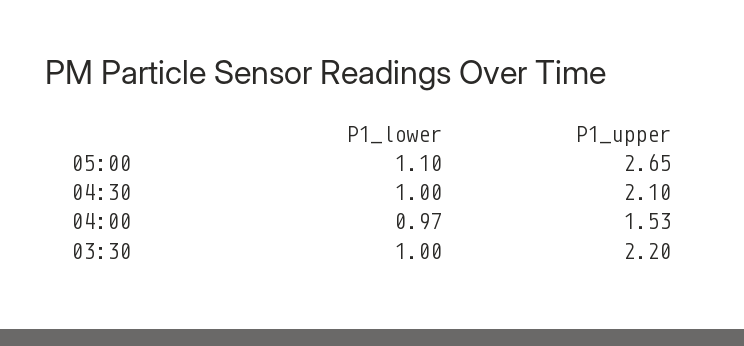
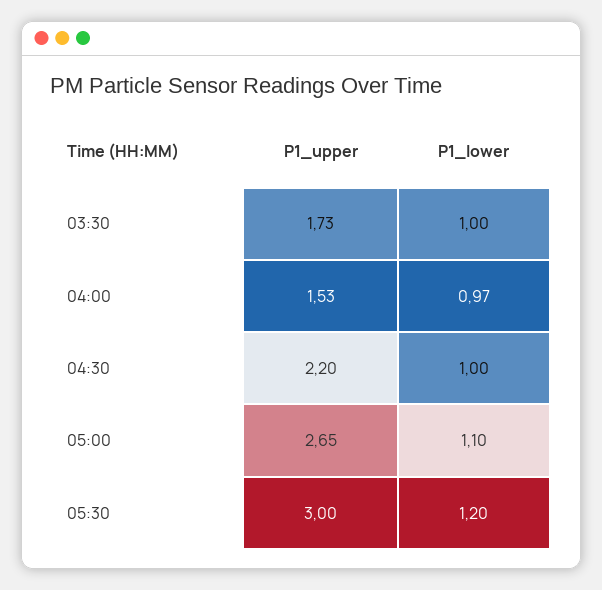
P1_upper, 04:30: 2.1 -> 2.2
P1_upper, 03:30: 2.2 -> 1.73
P1_upper, 05:30: none -> 3
P1_lower, 05:30: none -> 1.2

